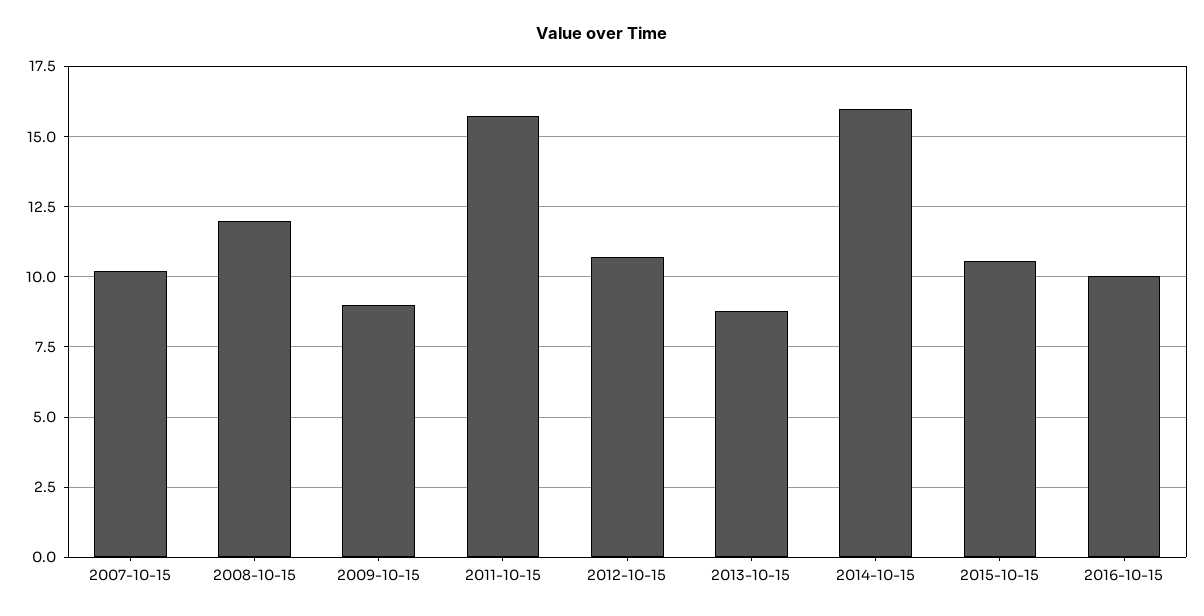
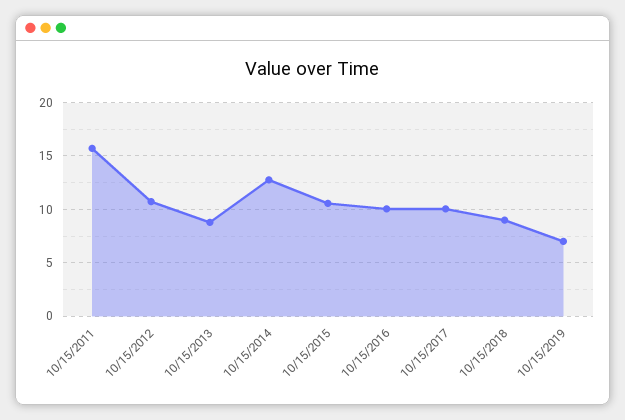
2007-10-15: 10.25 -> none
2008-10-15: 12 -> none
2009-10-15: 9 -> none
2014-10-15: 16 -> 13
10/15/2017: none -> 10
10/15/2018: none -> 9
10/15/2019: none -> 7

